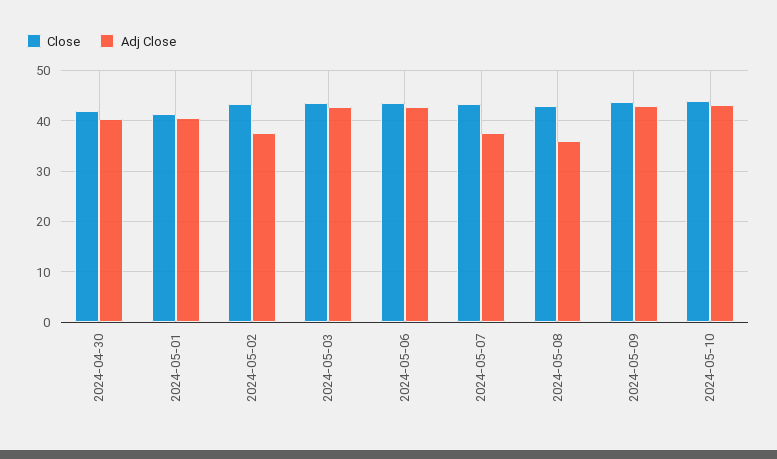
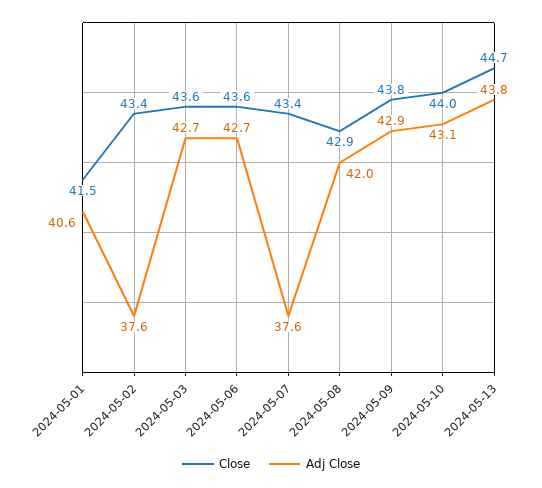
Close, 2024-04-30: 42 -> none
Adj Close, 2024-04-30: 40 -> none
Adj Close, 2024-05-08: 36 -> 42
Close, 2024-05-13: none -> 44.7
Adj Close, 2024-05-13: none -> 43.8

